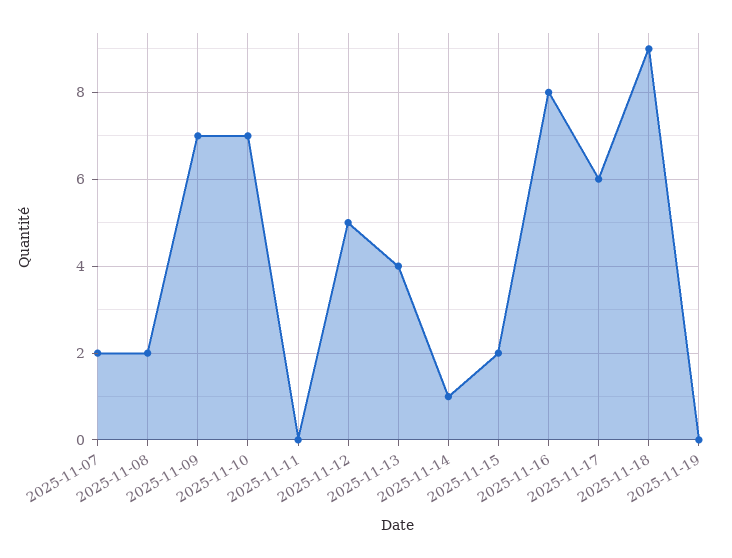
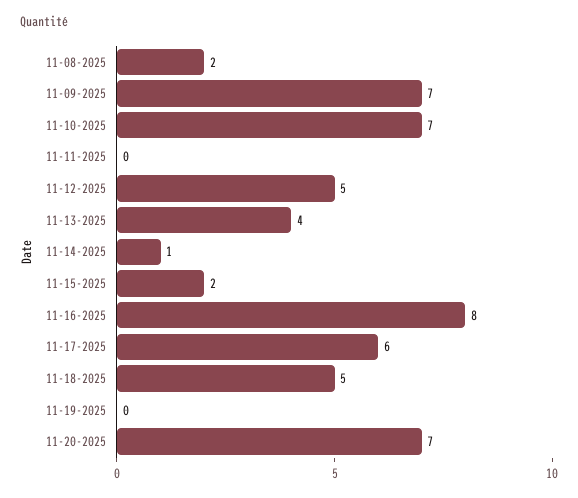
2025-11-07: 2 -> none
2025-11-18: 9 -> 5
11-20-2025: none -> 7

